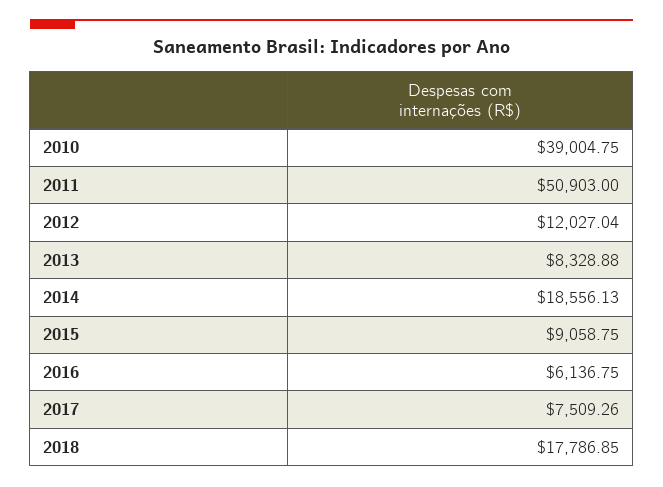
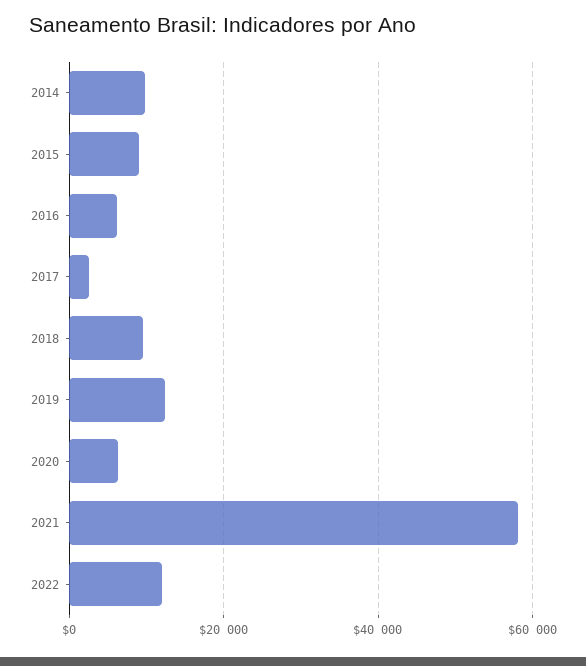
2010: 39004.75 -> none
2011: 50903 -> none
2012: 12027.04 -> none
2013: 8328.88 -> none
2014: 18556.13 -> 10000
2017: 7509.26 -> 2000
2018: 17786.85 -> 10000
2019: none -> 12000
2020: none -> 6000
2021: none -> 58000
2022: none -> 12000

